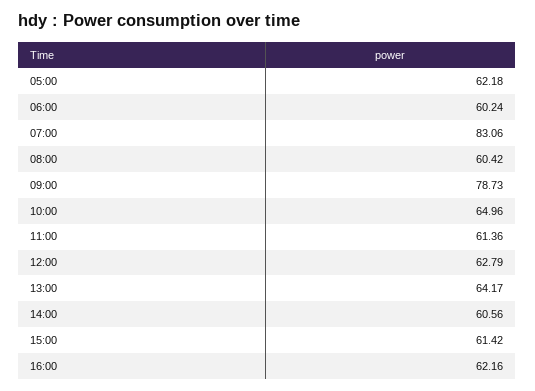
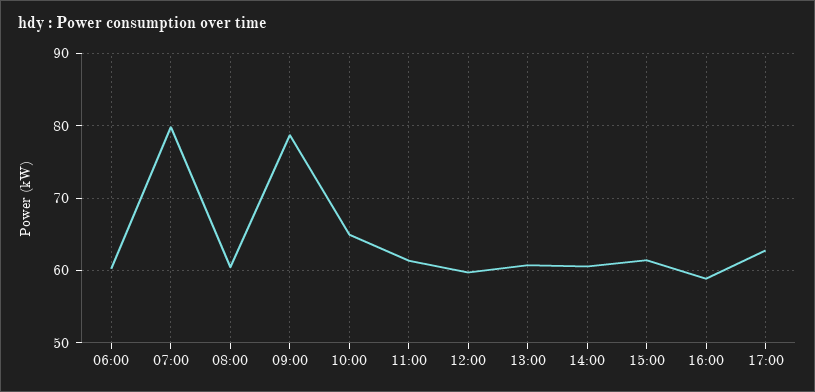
05:00: 62.18 -> none
07:00: 83.06 -> 80
12:00: 62.79 -> 60
13:00: 64.17 -> 61
16:00: 62.16 -> 59
17:00: none -> 63

